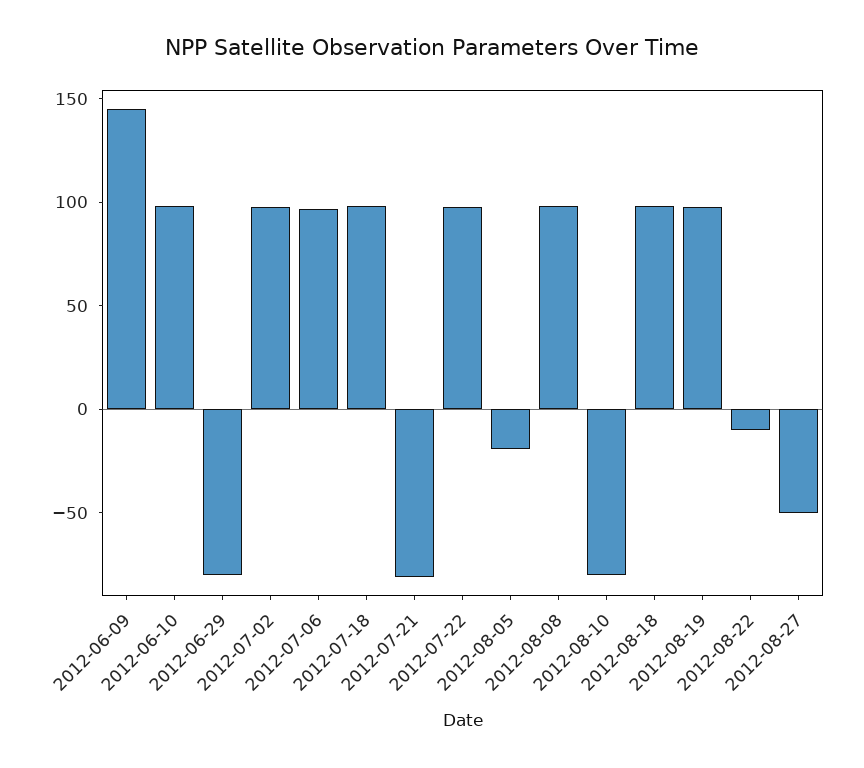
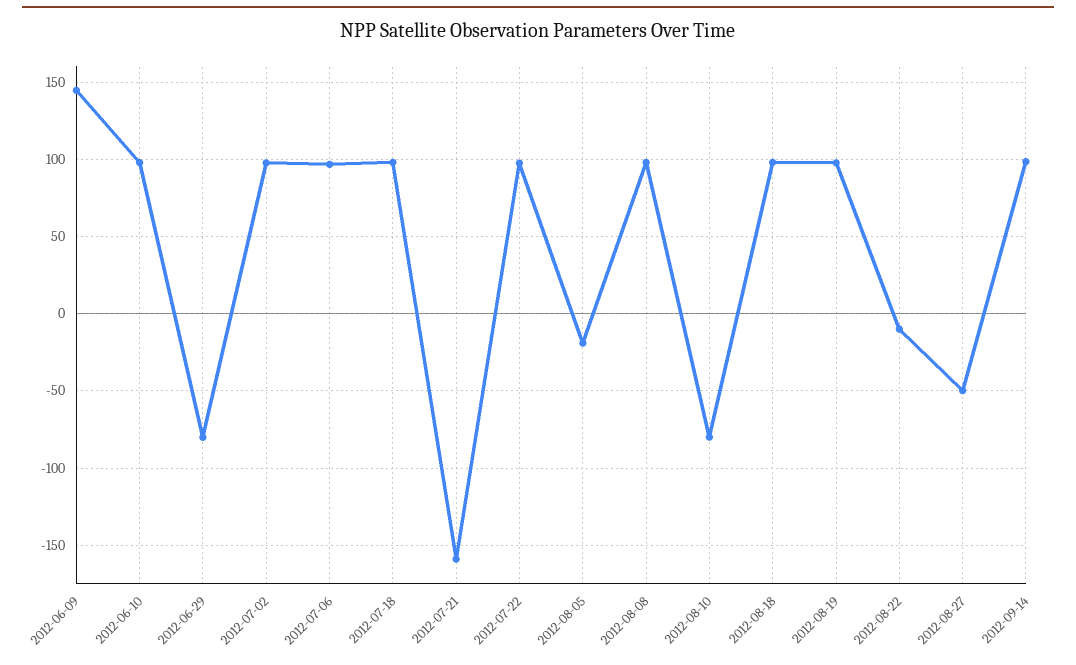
2012-07-21: -80 -> -160
2012-09-14: none -> 100

